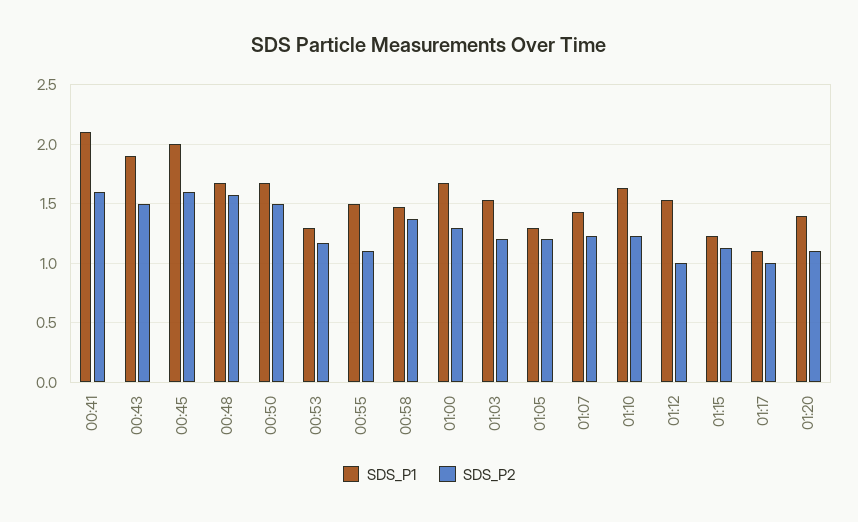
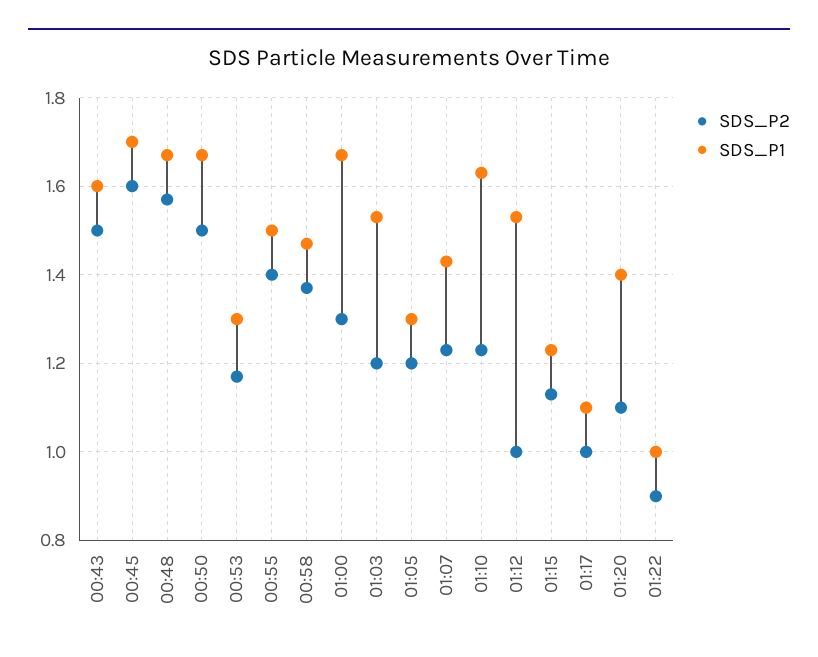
SDS_P1, 00:41: 2.1 -> none
SDS_P2, 00:41: 1.6 -> none
SDS_P1, 00:43: 1.9 -> 1.6
SDS_P1, 00:45: 2 -> 1.7
SDS_P2, 00:55: 1.1 -> 1.4
SDS_P2, 01:22: none -> 0.9
SDS_P1, 01:22: none -> 1

